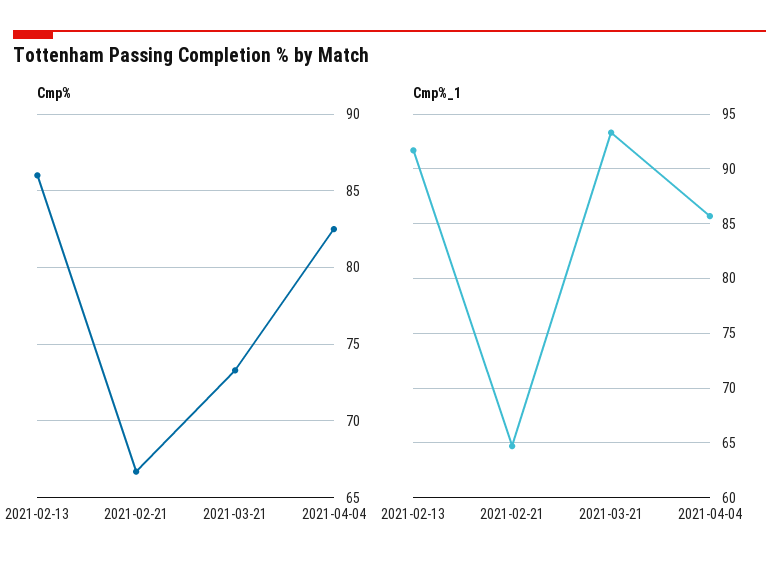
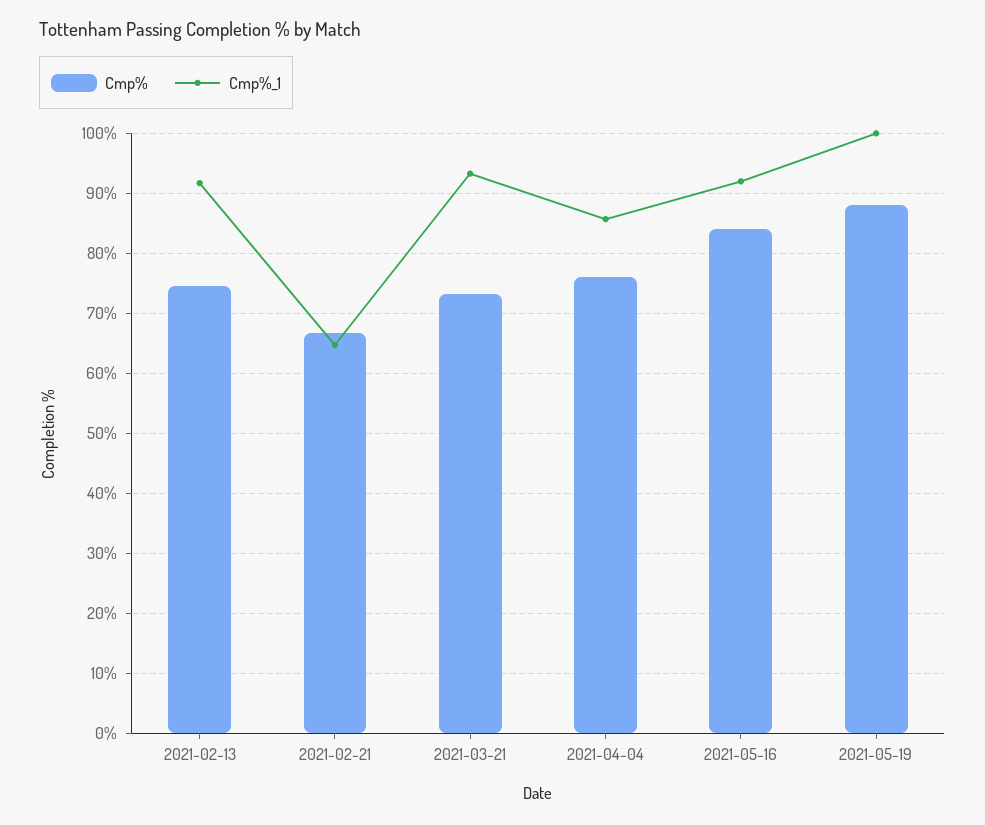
Cmp%, 2021-02-13: 86 -> 74
Cmp%, 2021-04-04: 82.5 -> 76
Cmp%, 2021-05-16: none -> 84
Cmp%_1, 2021-05-16: none -> 92
Cmp%, 2021-05-19: none -> 88
Cmp%_1, 2021-05-19: none -> 100

